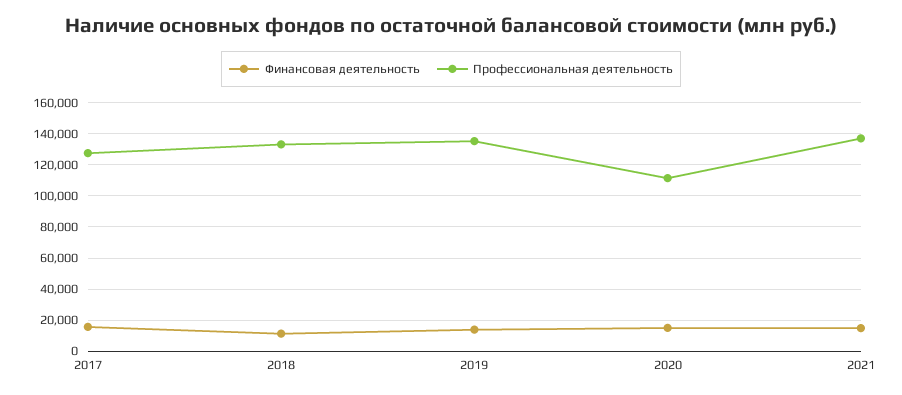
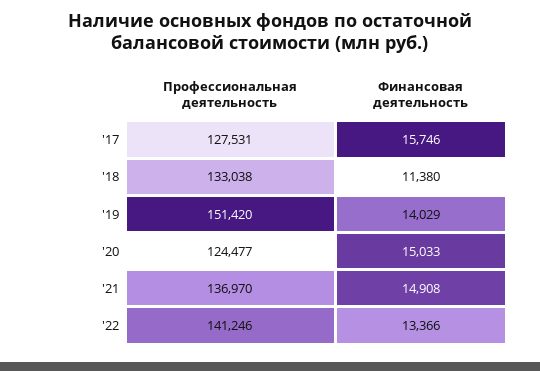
Профессиональная деятельность, 2019: 135000 -> 151420
Профессиональная деятельность, 2020: 110000 -> 124477
Профессиональная деятельность, '22: none -> 141246
Финансовая деятельность, '22: none -> 13366

